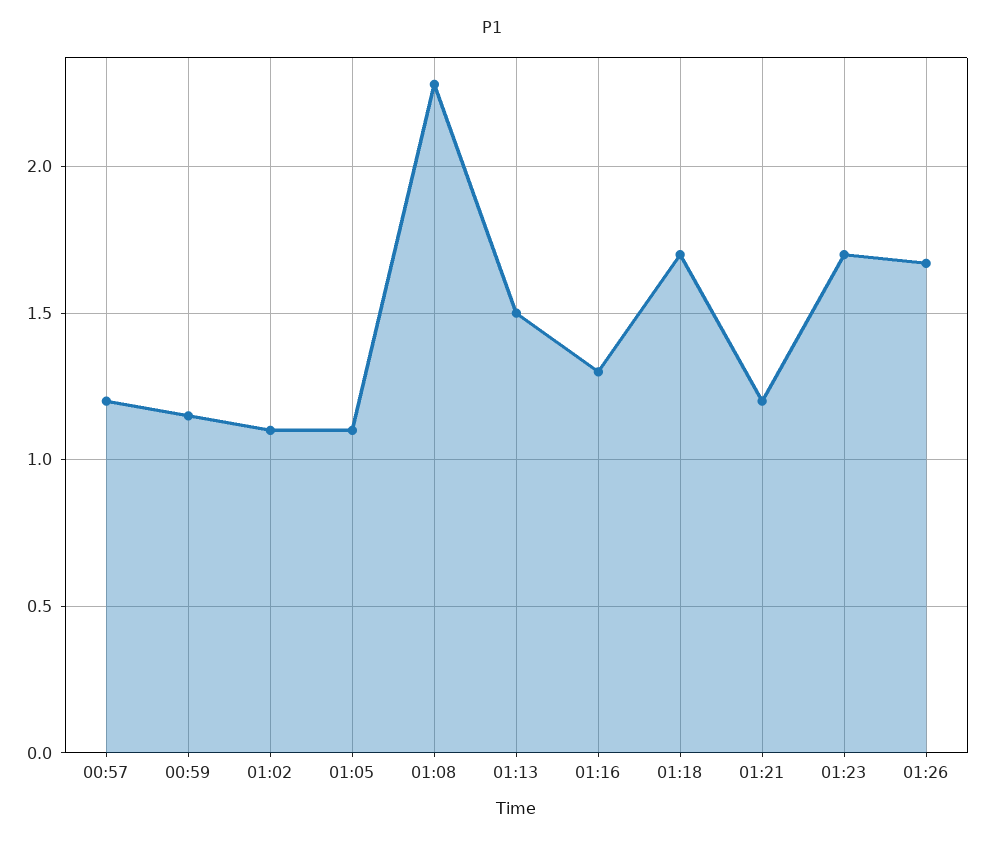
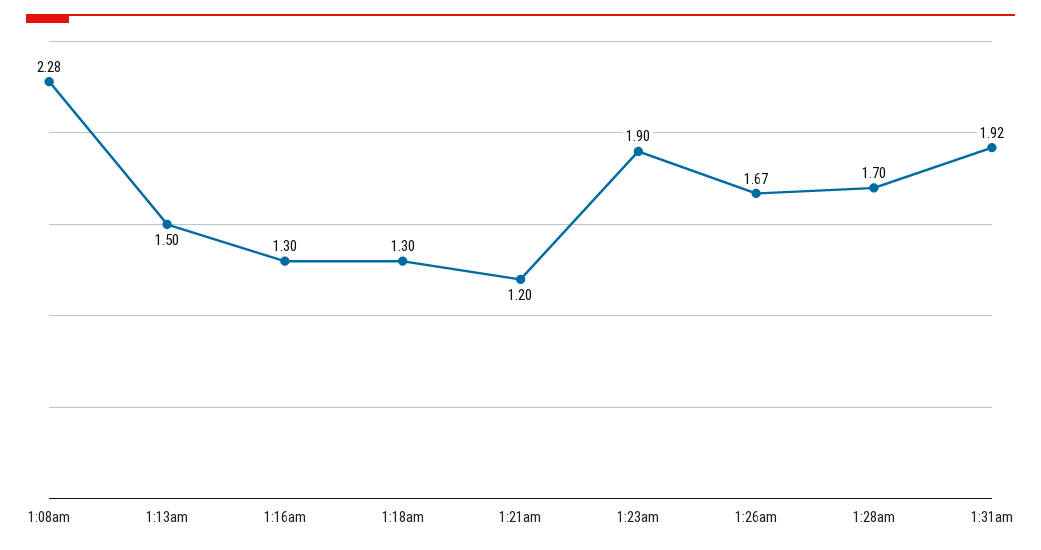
00:57: 1.2 -> none
00:59: 1.15 -> none
01:02: 1.1 -> none
01:05: 1.1 -> none
01:18: 1.7 -> 1.3
01:23: 1.7 -> 1.9
1:28am: none -> 1.7
1:31am: none -> 1.92

